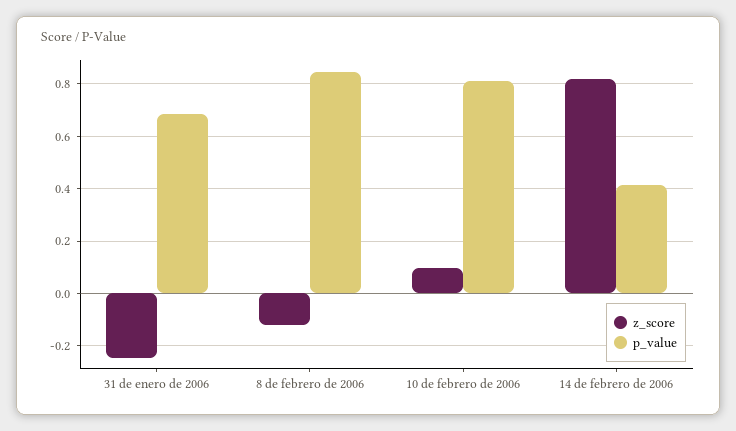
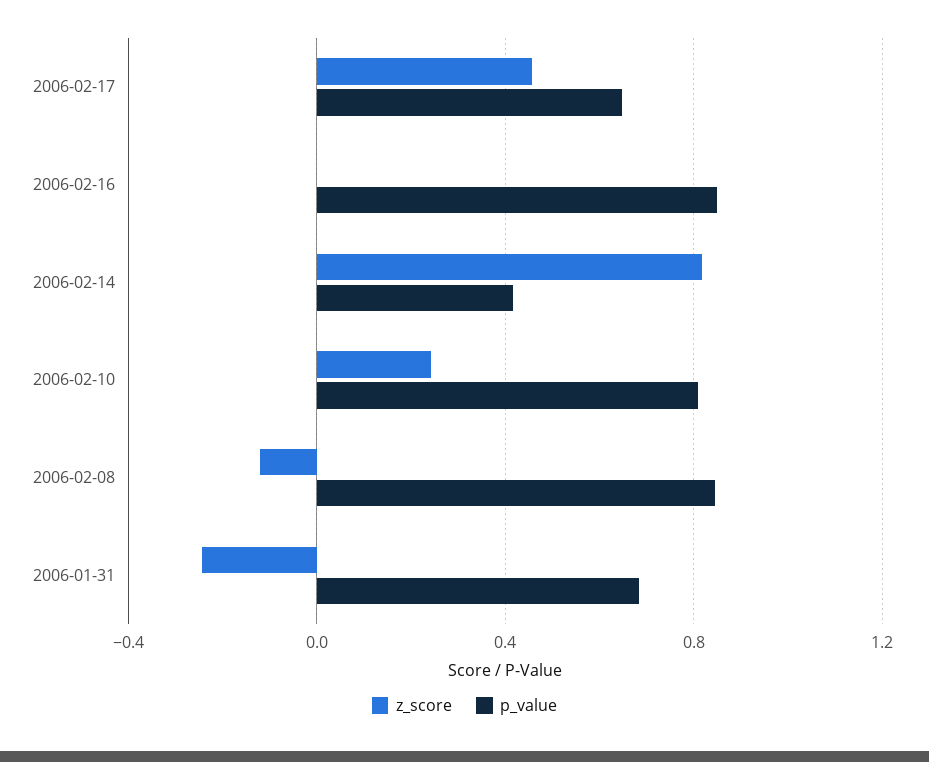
z_score, 10 de febrero de 2006: 0.1 -> 0.25
z_score, 2006-02-17: none -> 0.45
p_value, 2006-02-17: none -> 0.65
z_score, 2006-02-16: none -> 0
p_value, 2006-02-16: none -> 0.85

